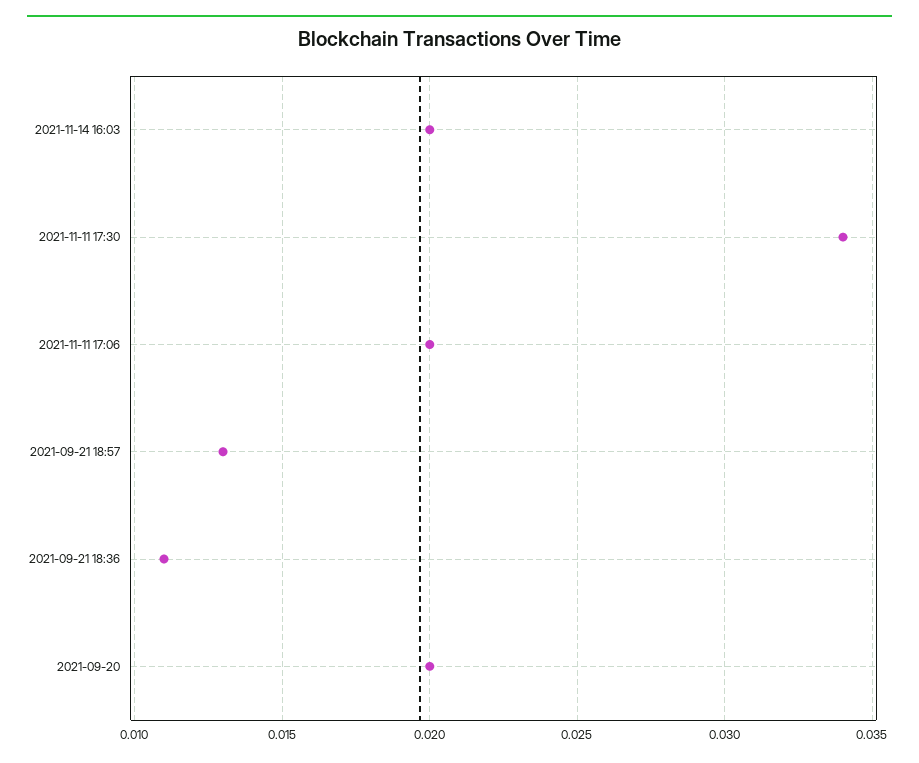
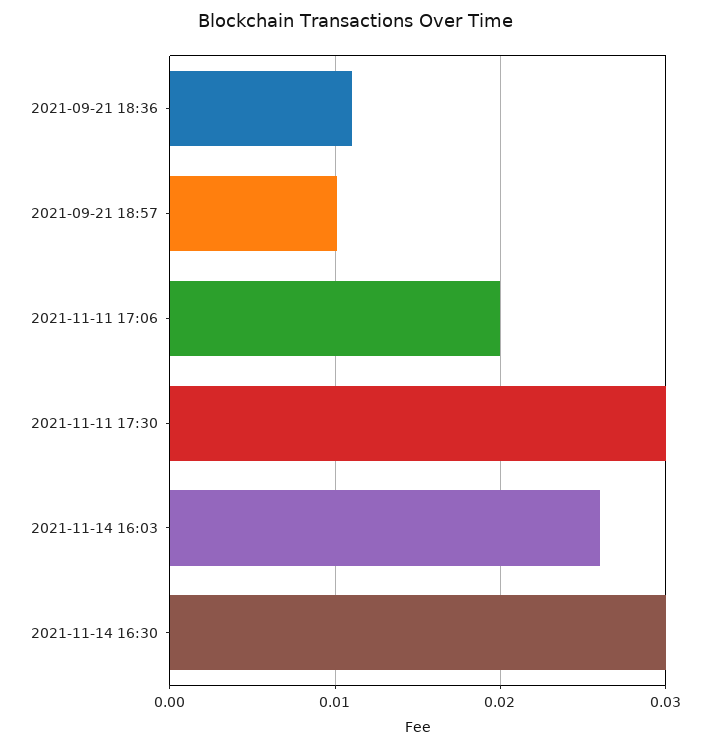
2021-11-14 16:03: 0.02 -> 0.026
2021-11-11 17:30: 0.034 -> 0.03
2021-09-21 18:57: 0.013 -> 0.01
2021-09-20: 0.02 -> none
2021-11-14 16:30: none -> 0.03

